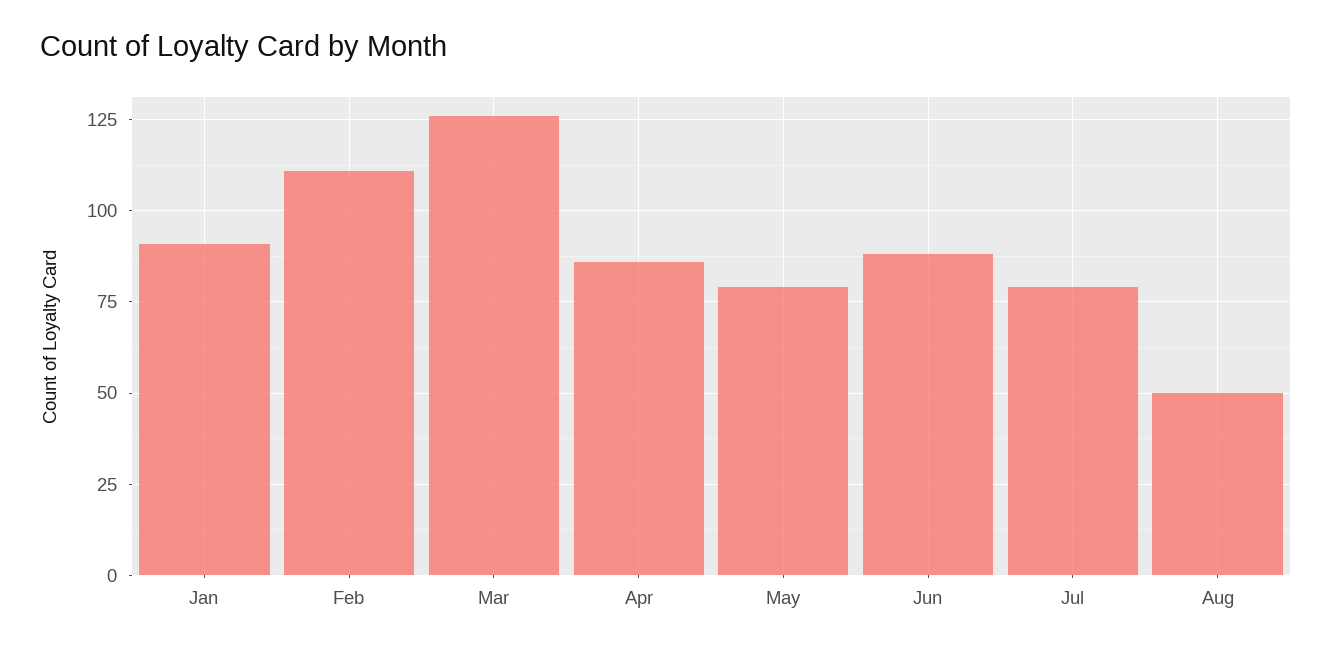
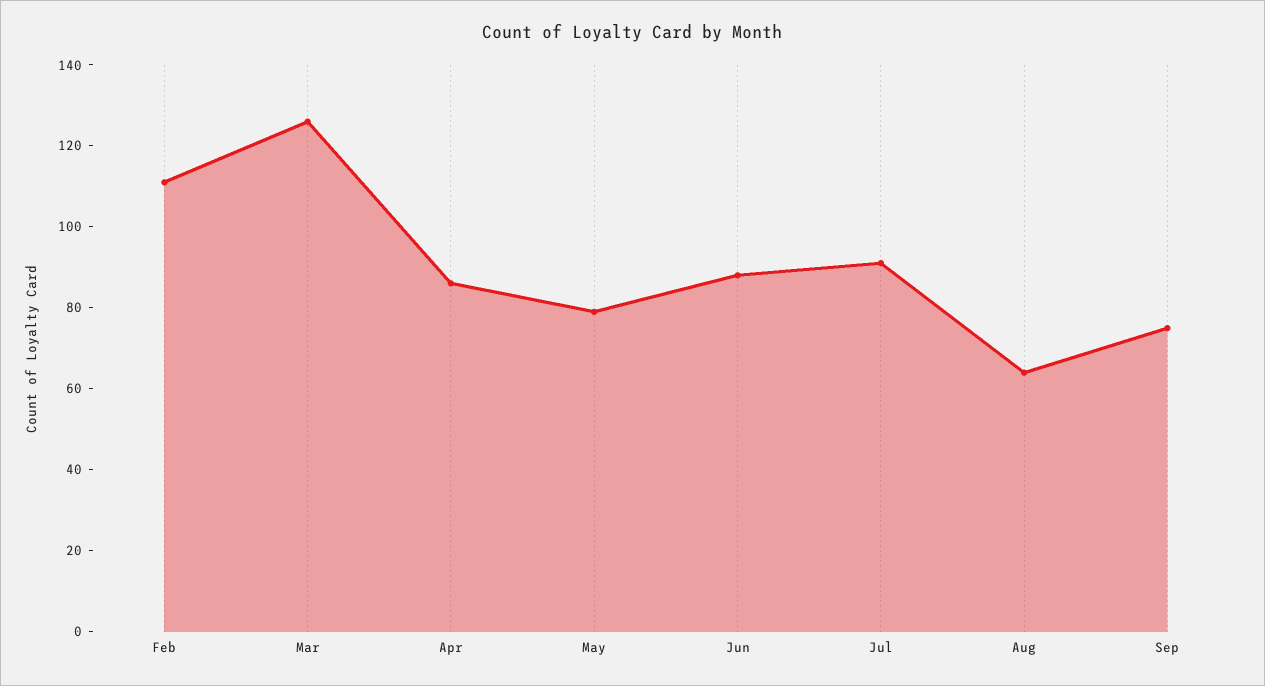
Jan: 90 -> none
Jul: 80 -> 90
Aug: 50 -> 65
Sep: none -> 75

